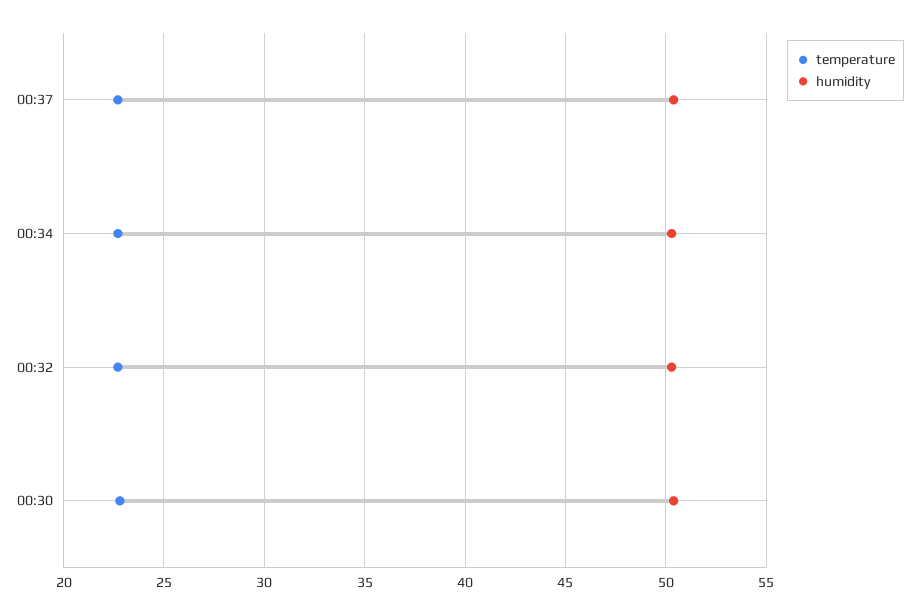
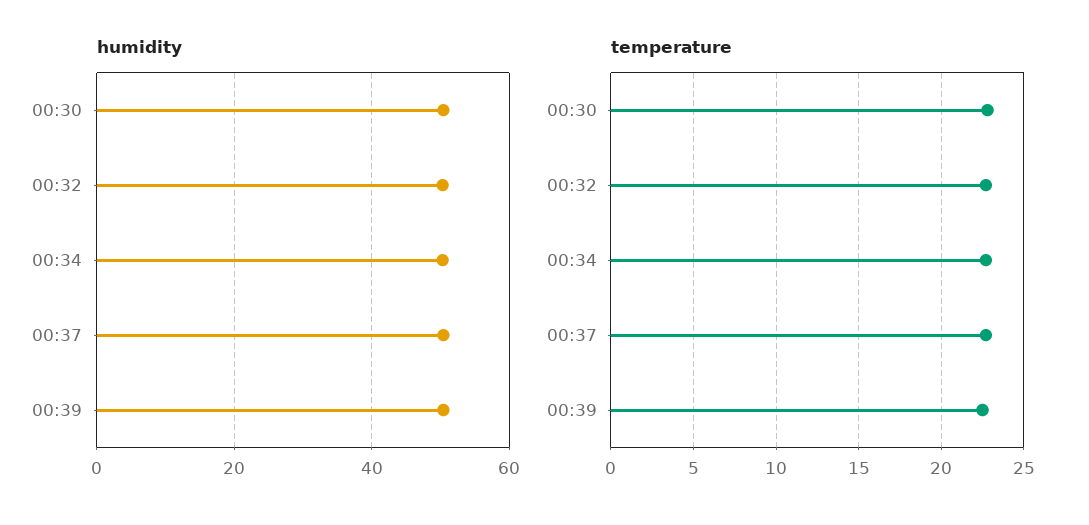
humidity, 00:39: none -> 50
temperature, 00:39: none -> 22.5

